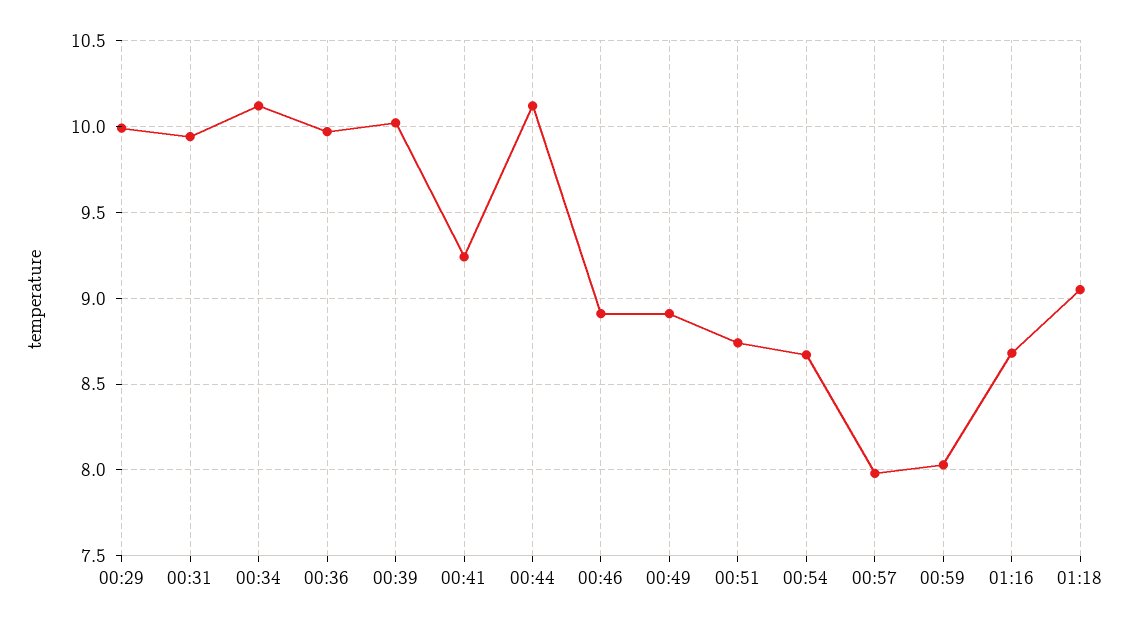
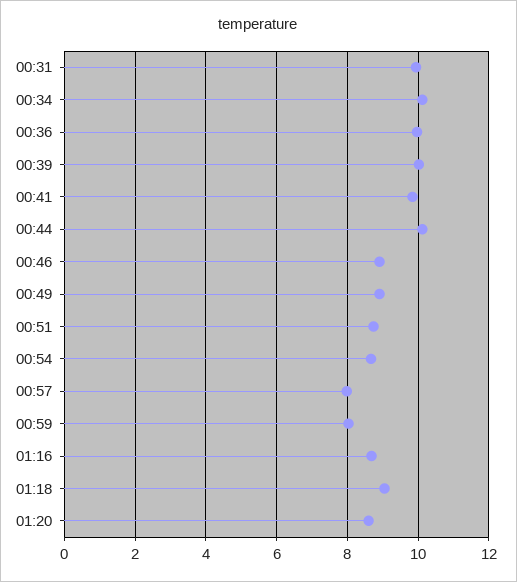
00:29: 10 -> none
00:41: 9.25 -> 9.8
01:20: none -> 8.6

